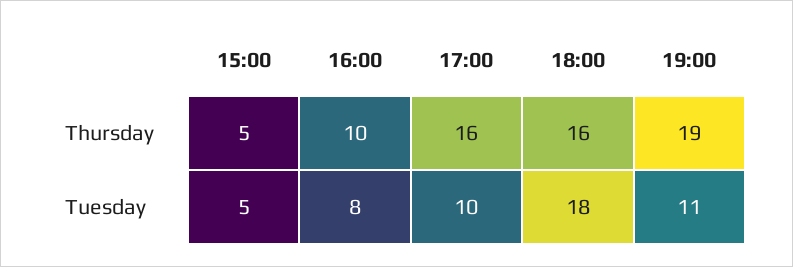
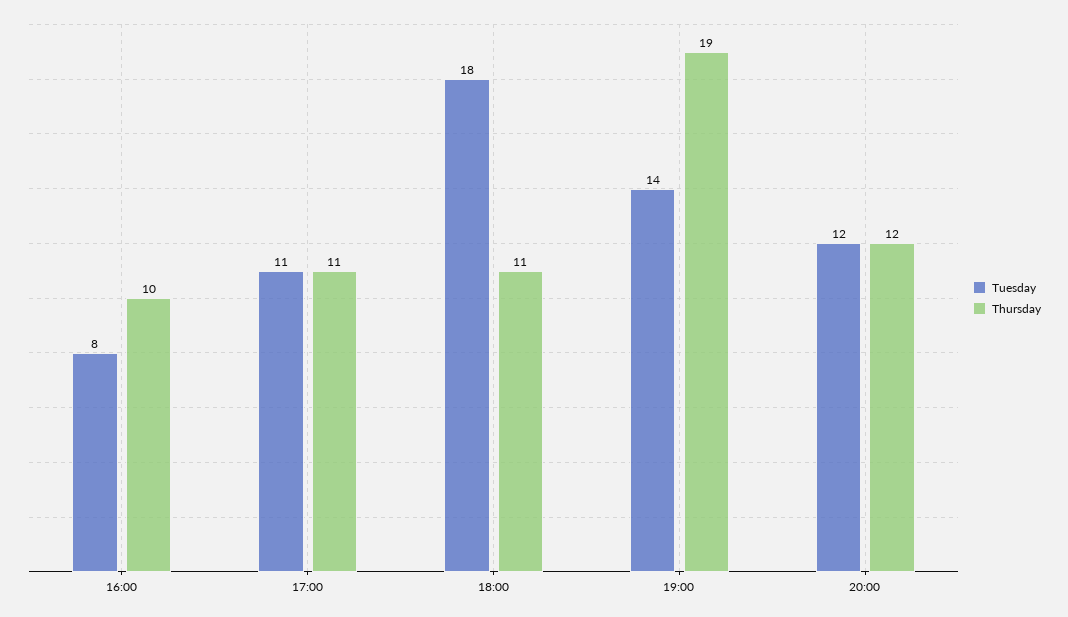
Thursday, 15:00: 5 -> none
Thursday, 17:00: 16 -> 11
Thursday, 18:00: 16 -> 11
Tuesday, 15:00: 5 -> none
Tuesday, 17:00: 10 -> 11
Tuesday, 19:00: 11 -> 14
Tuesday, 20:00: none -> 12
Thursday, 20:00: none -> 12

